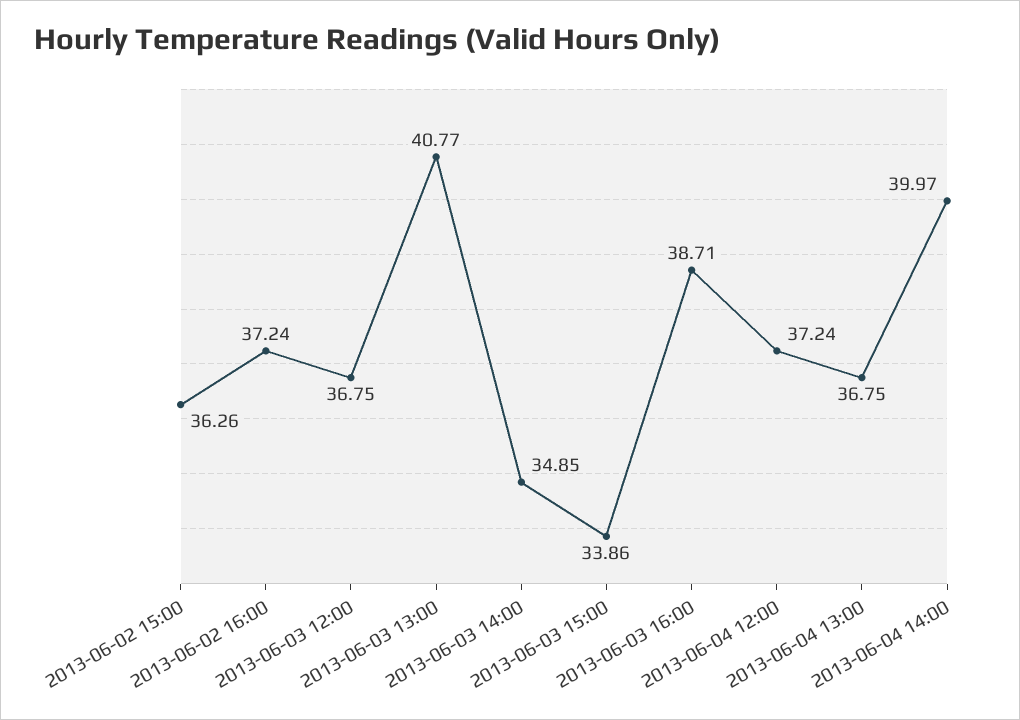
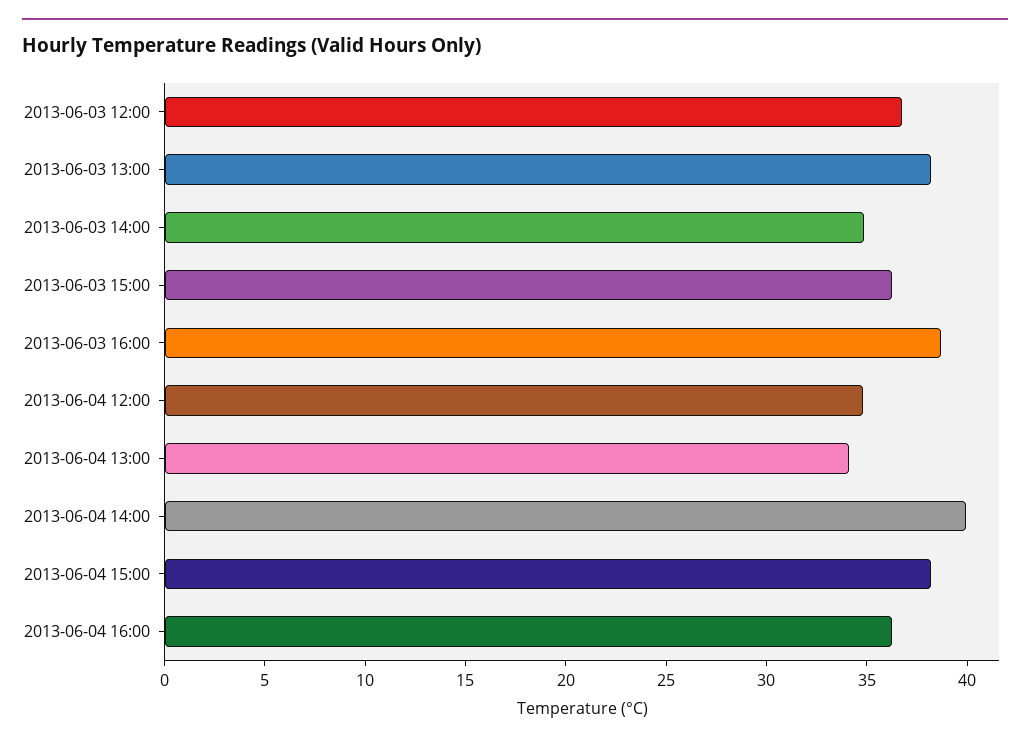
2013-06-02 15:00: 36.26 -> none
2013-06-02 16:00: 37.24 -> none
2013-06-03 13:00: 40.77 -> 38
2013-06-03 15:00: 33.86 -> 36
2013-06-04 12:00: 37.24 -> 35
2013-06-04 13:00: 36.75 -> 34
2013-06-04 15:00: none -> 38
2013-06-04 16:00: none -> 36

